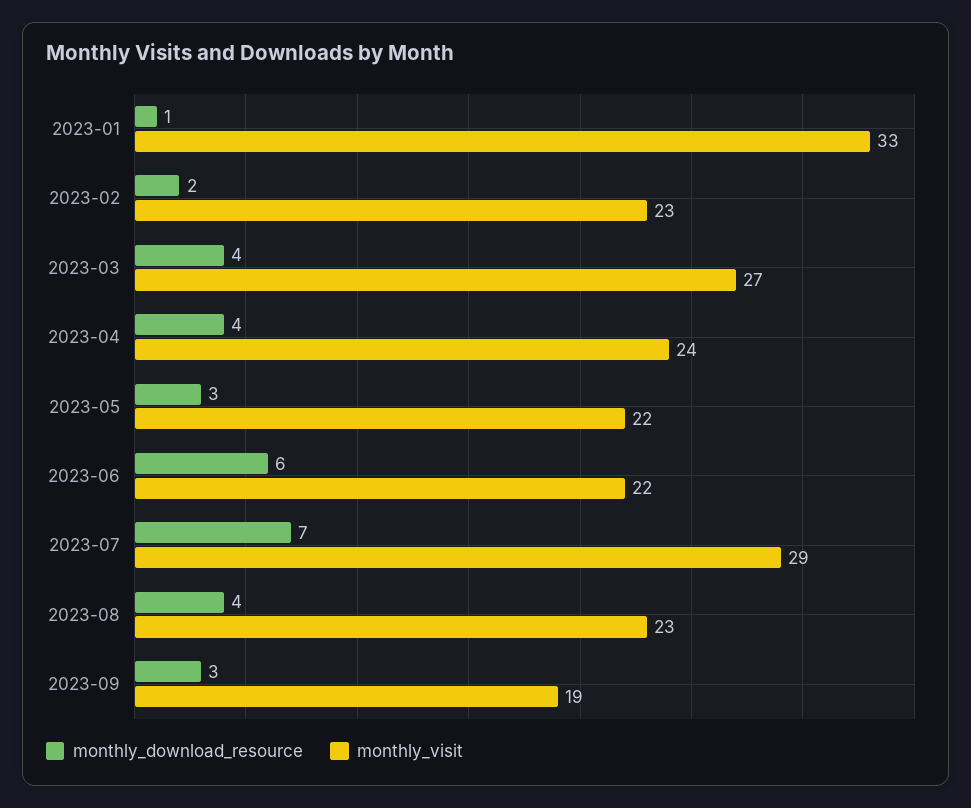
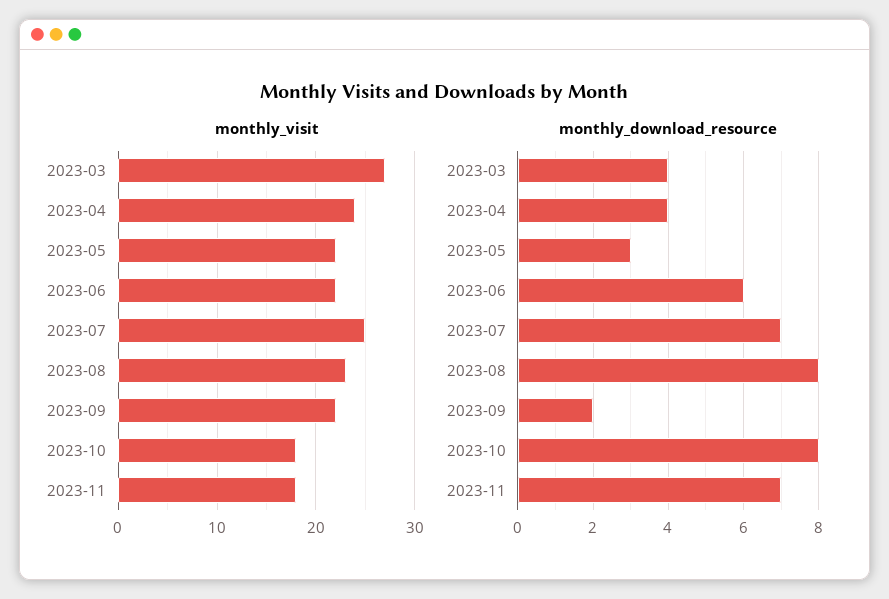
monthly_download_resource, 2023-01: 1 -> none
monthly_visit, 2023-01: 33 -> none
monthly_download_resource, 2023-02: 2 -> none
monthly_visit, 2023-02: 23 -> none
monthly_visit, 2023-07: 29 -> 25
monthly_download_resource, 2023-08: 4 -> 8
monthly_download_resource, 2023-09: 3 -> 2
monthly_visit, 2023-09: 19 -> 22
monthly_visit, 2023-10: none -> 18
monthly_visit, 2023-11: none -> 18
monthly_download_resource, 2023-10: none -> 8
monthly_download_resource, 2023-11: none -> 7

